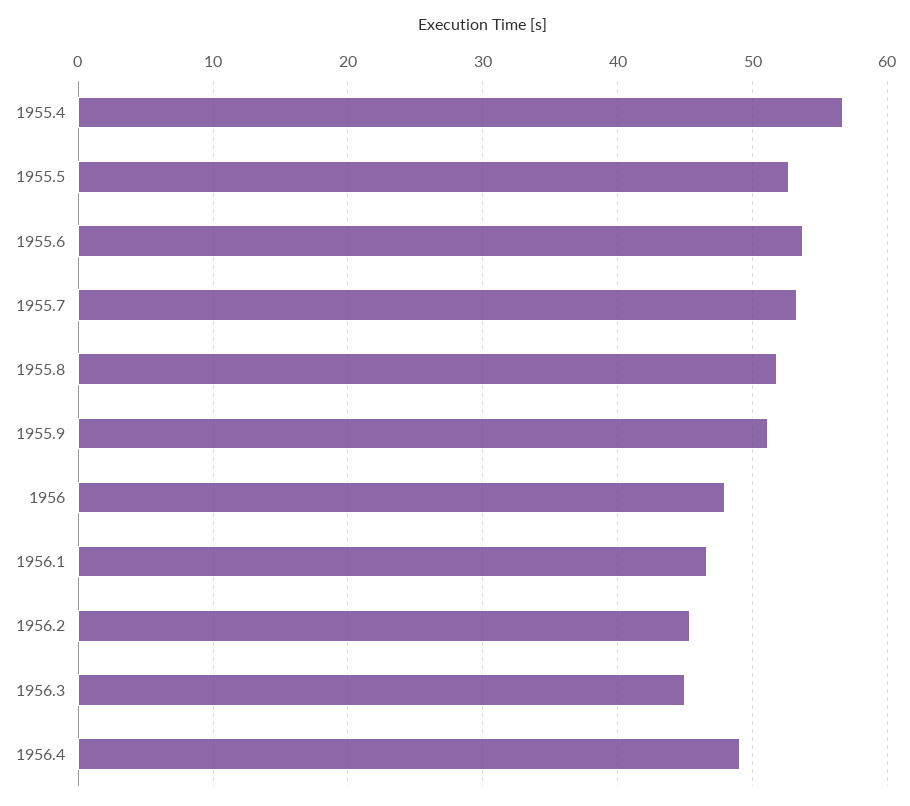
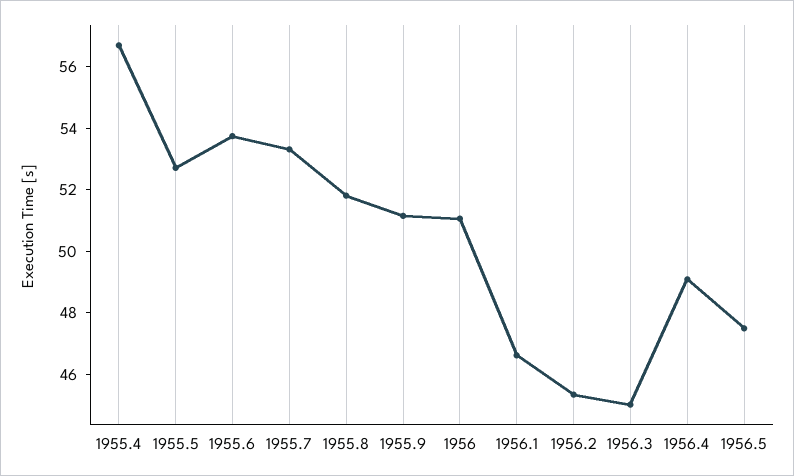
1956: 48 -> 51
1956.5: none -> 47.5

